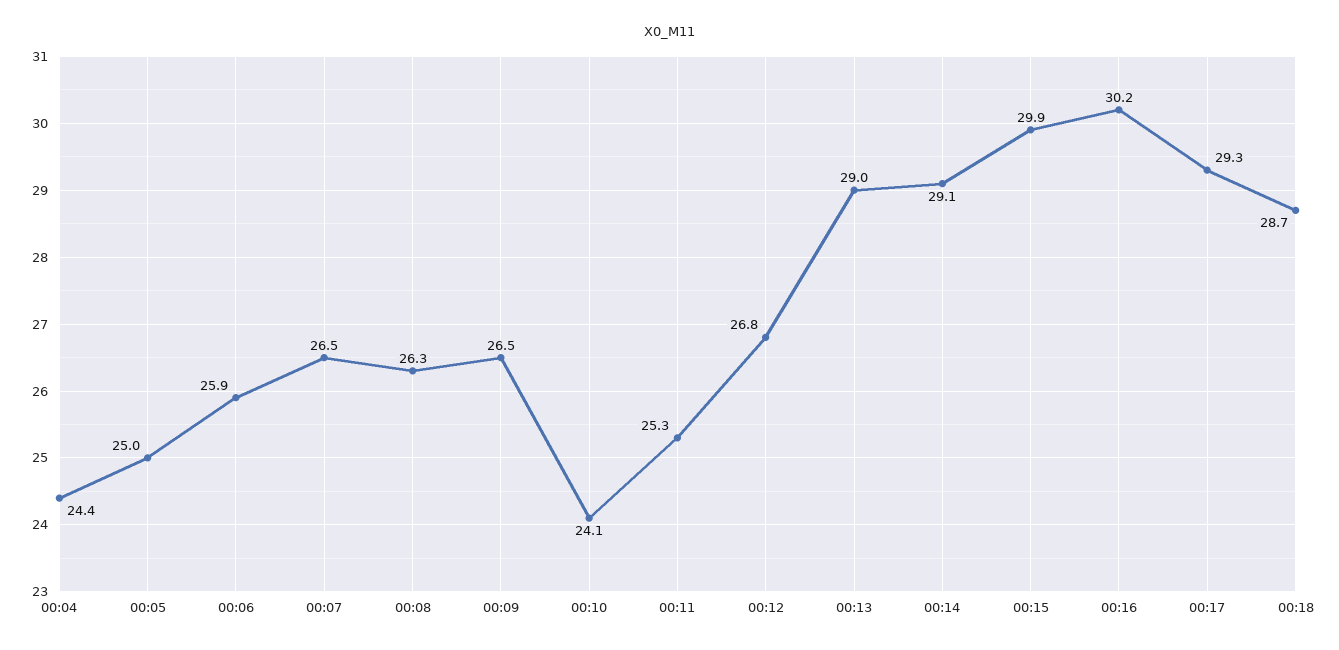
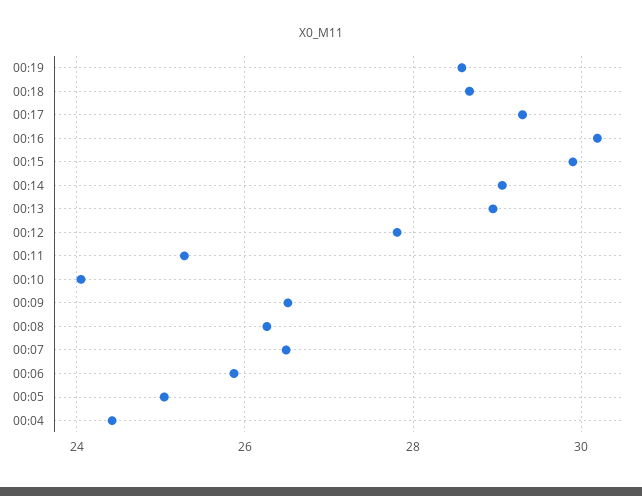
00:12: 26.8 -> 27.8
00:19: none -> 28.6

